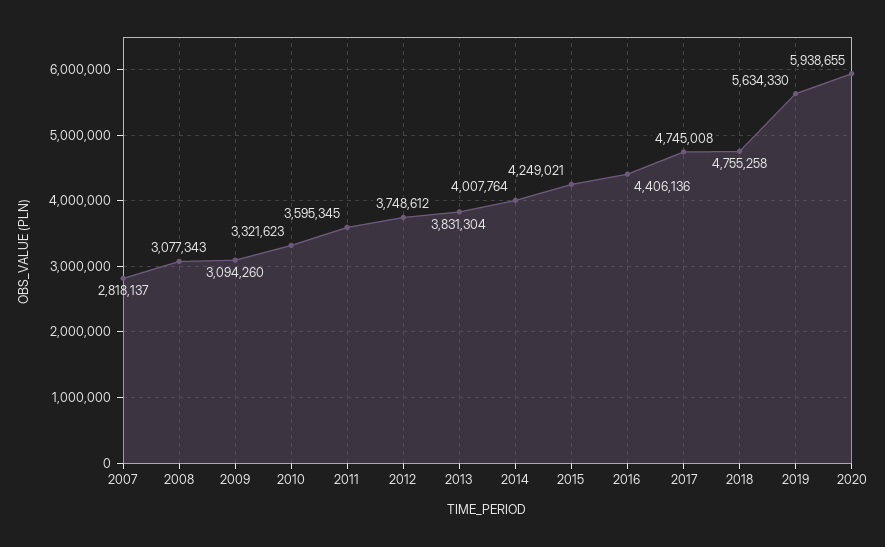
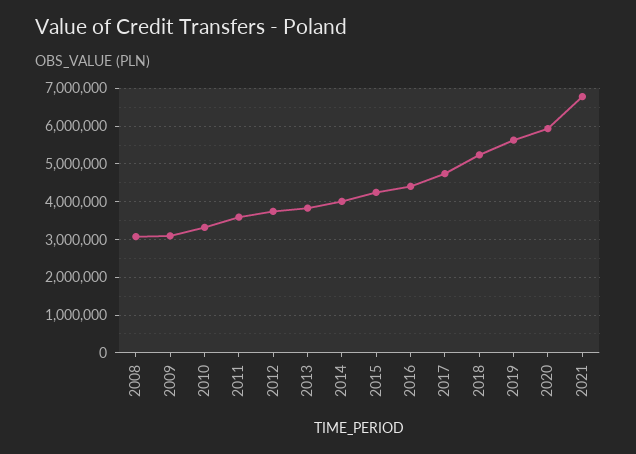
2007: 2818137 -> none
2018: 4755258 -> 5200000
2021: none -> 6800000

